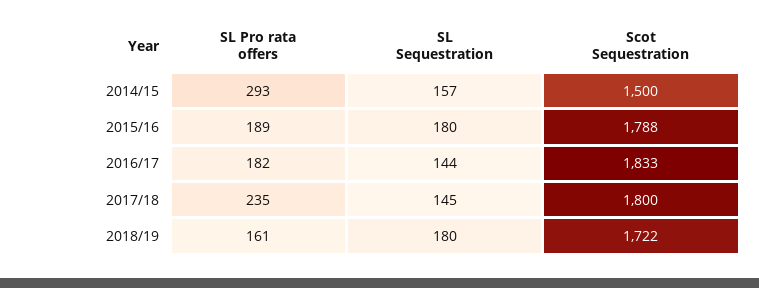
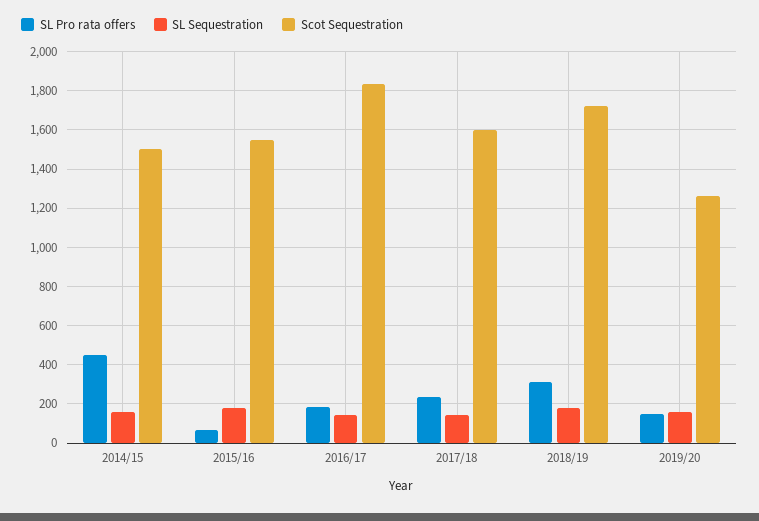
SL Pro rata offers, 2014/15: 293 -> 450
SL Pro rata offers, 2015/16: 189 -> 50
Scot Sequestration, 2015/16: 1788 -> 1550
Scot Sequestration, 2017/18: 1800 -> 1600
SL Pro rata offers, 2018/19: 161 -> 300
SL Pro rata offers, 2019/20: none -> 150
SL Sequestration, 2019/20: none -> 150
Scot Sequestration, 2019/20: none -> 1250

